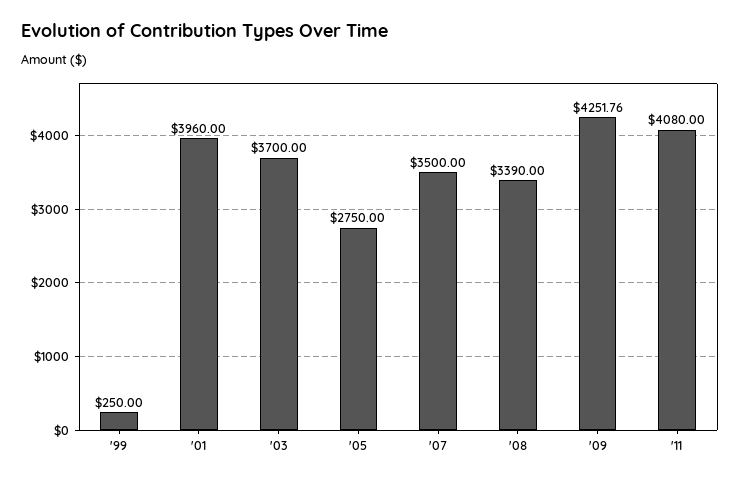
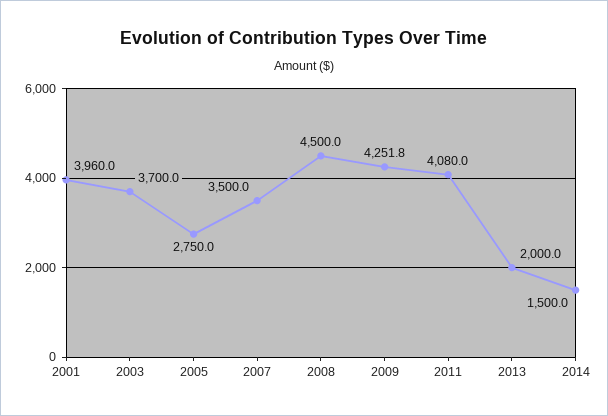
'99: 250 -> none
'08: 3390 -> 4500
2013: none -> 2000
2014: none -> 1500

